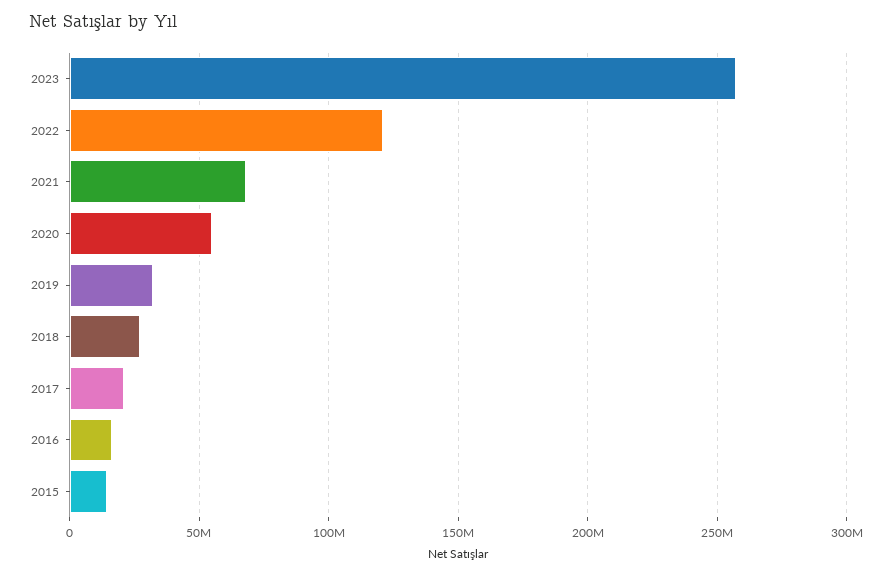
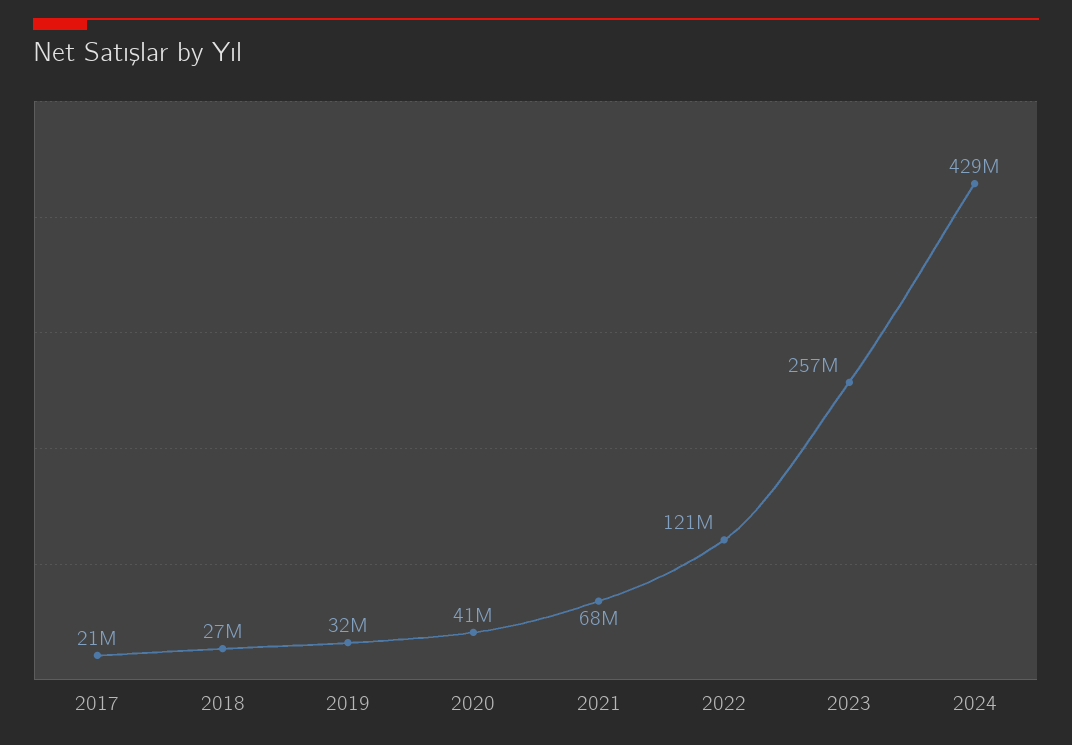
2020: 55000000 -> 41000000
2016: 15000000 -> none
2015: 15000000 -> none
2024: none -> 429000000

